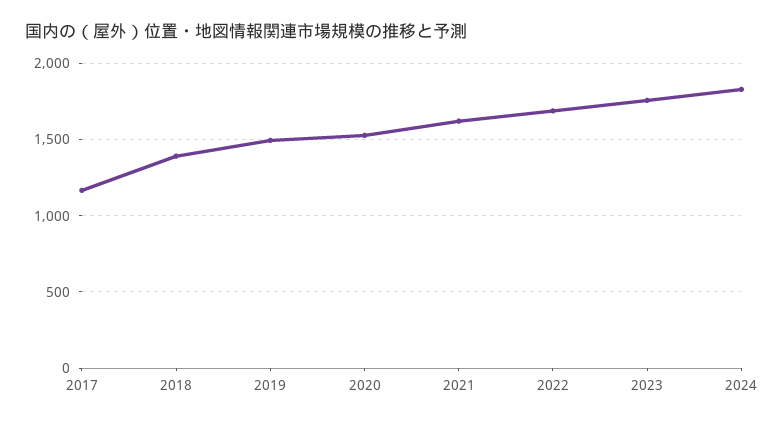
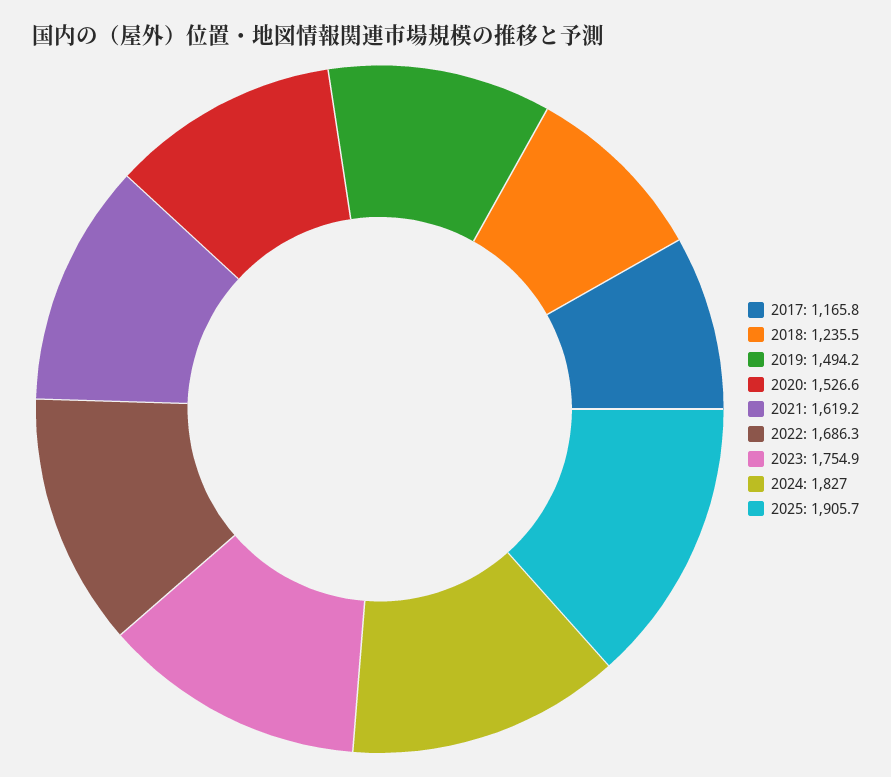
2018: 1400 -> 1235.5
2025: none -> 1905.7

